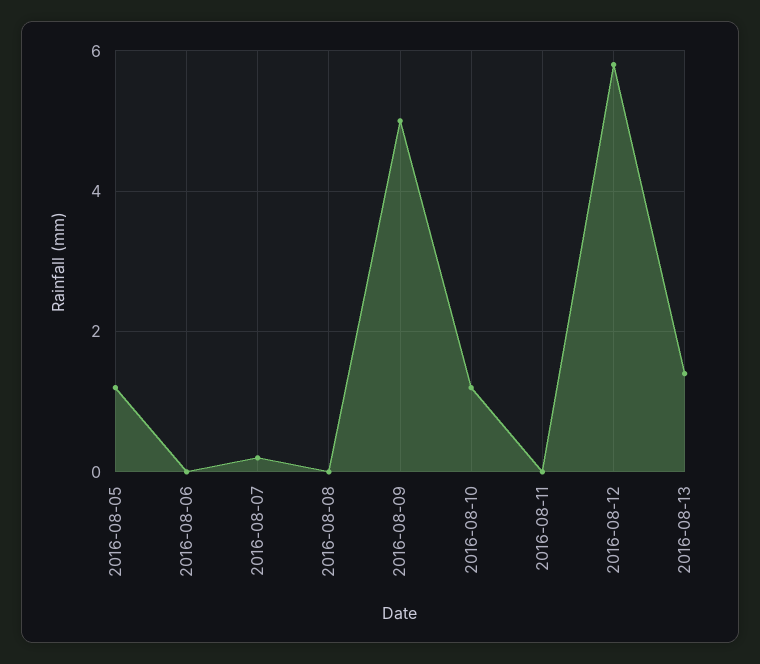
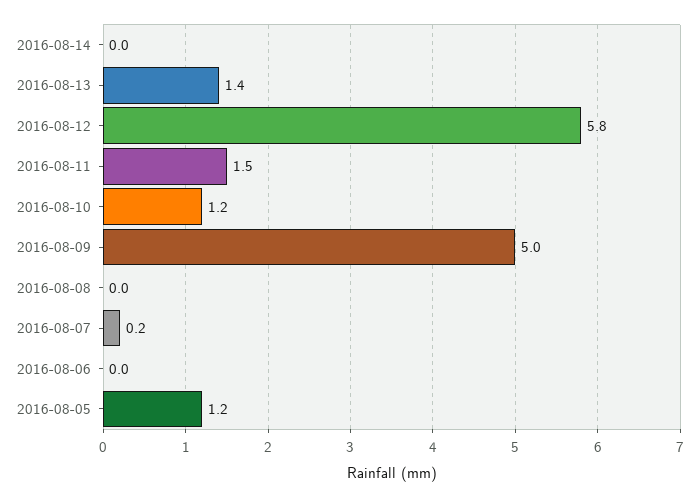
2016-08-11: 0 -> 1.5
2016-08-14: none -> 0

